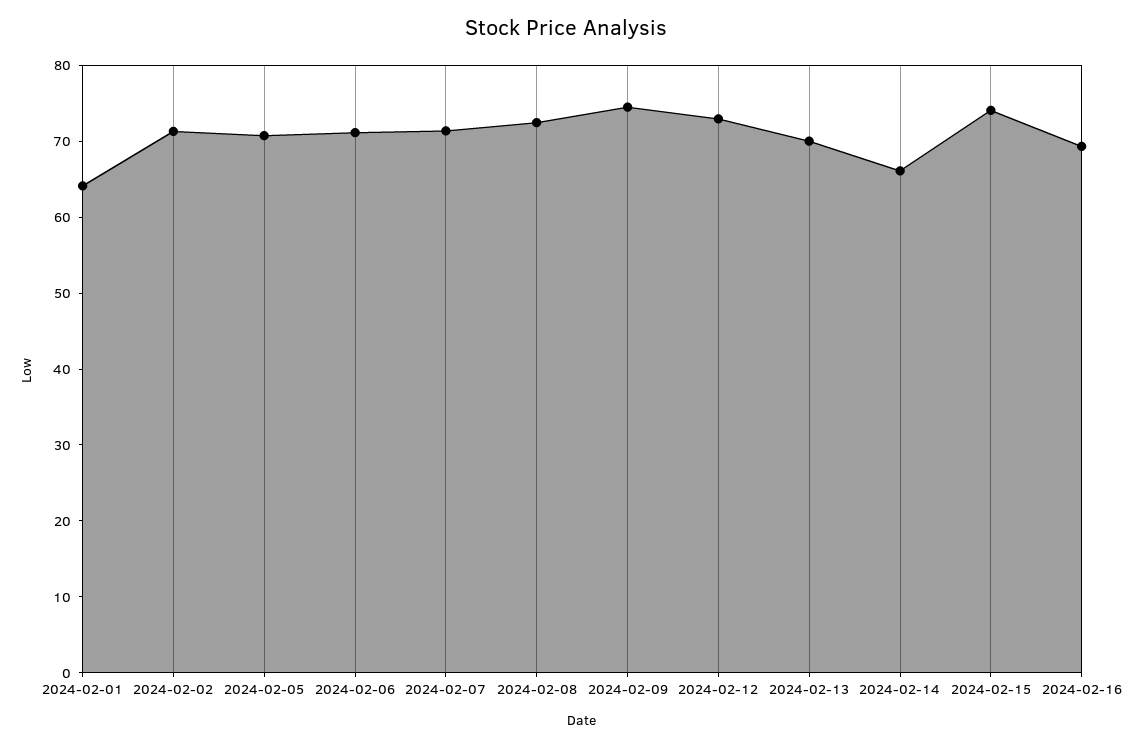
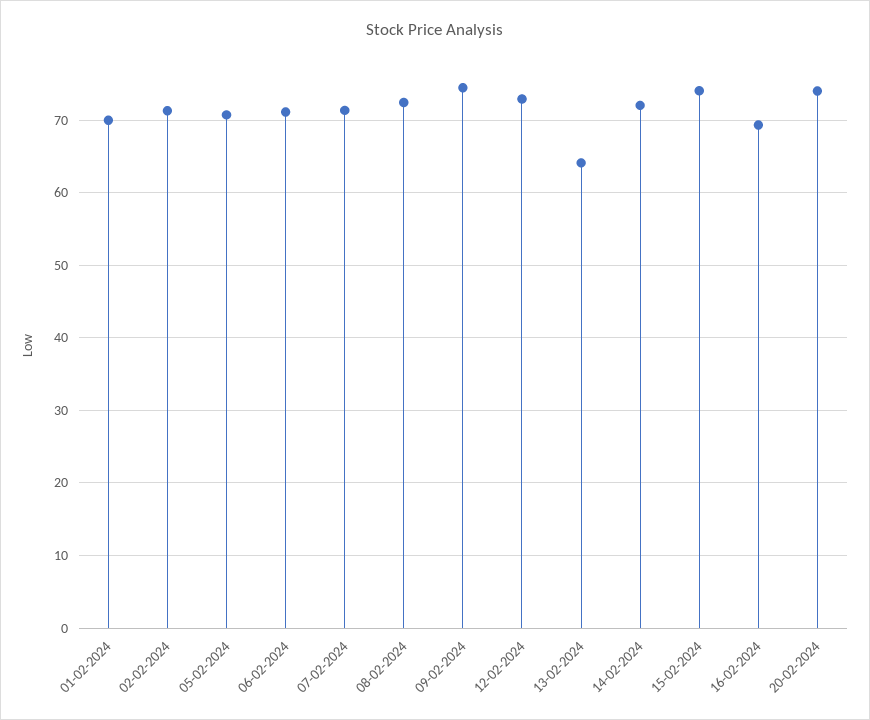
2024-02-01: 64 -> 70
2024-02-13: 70 -> 64
2024-02-14: 66 -> 72
20-02-2024: none -> 74

